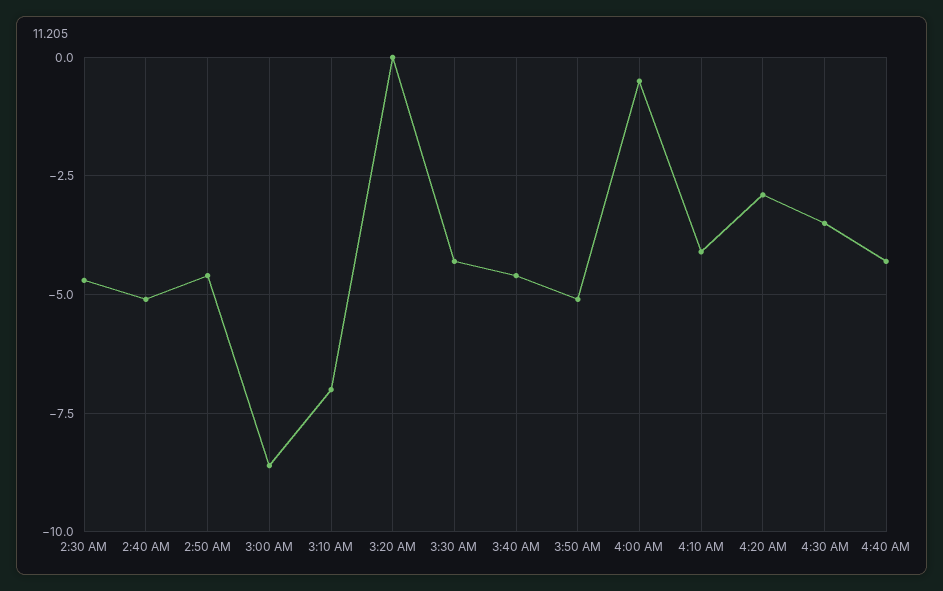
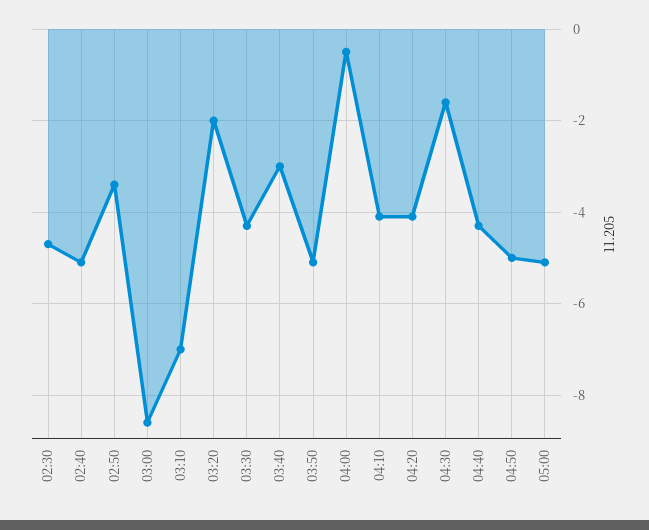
2:50 AM: -4.5 -> -3.5
3:20 AM: 0 -> -2
3:40 AM: -4.5 -> -3
4:20 AM: -3 -> -4
4:30 AM: -3.5 -> -1.5
04:50: none -> -5
05:00: none -> -5

